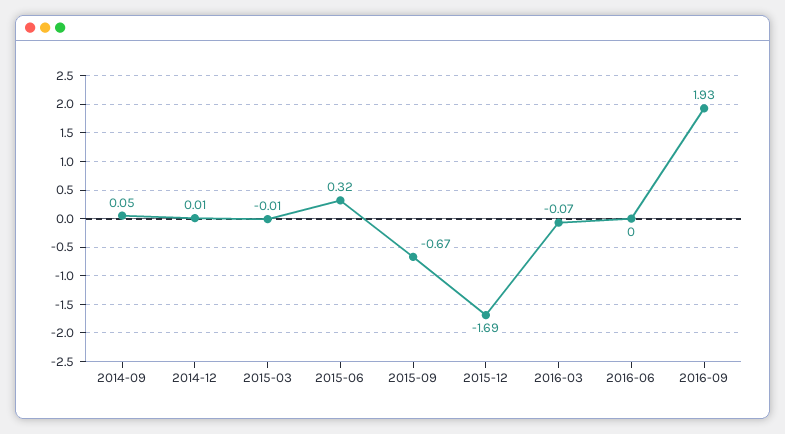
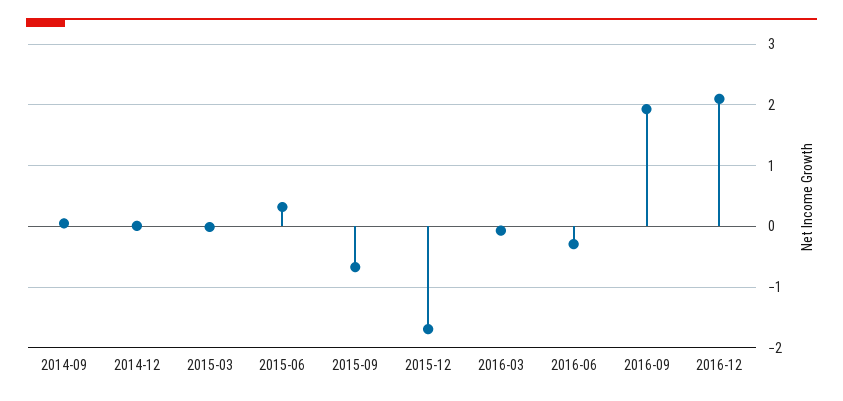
2016-06: 0 -> -0.3
2016-12: none -> 2.1

